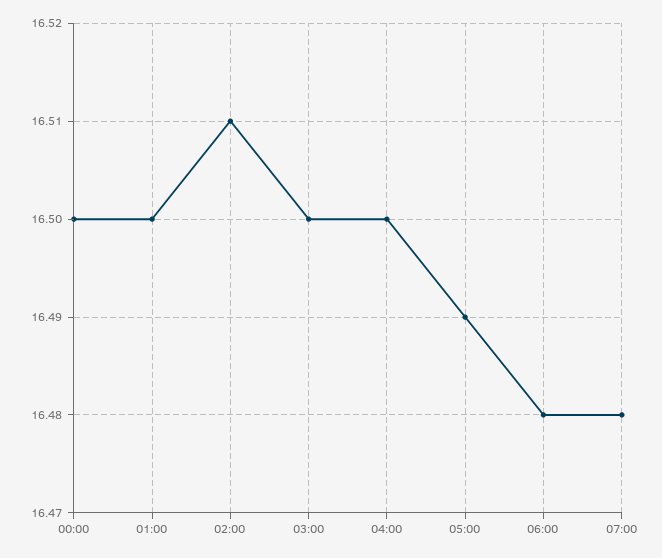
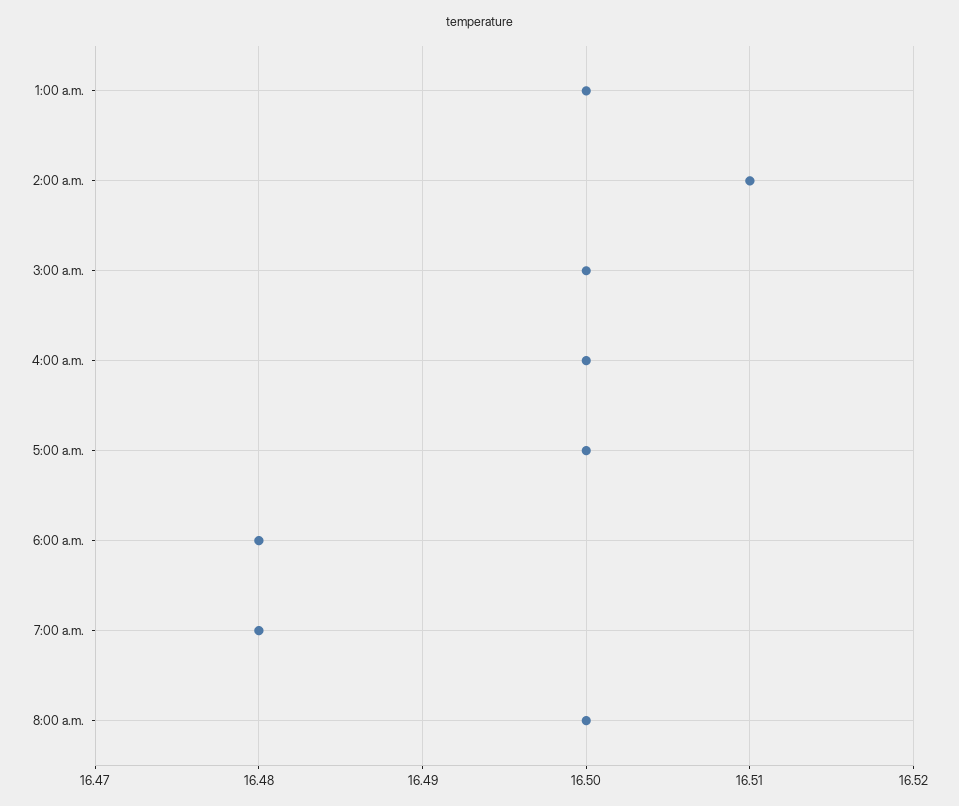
00:00: 16.5 -> none
05:00: 16.49 -> 16.5
8:00 a.m.: none -> 16.5

